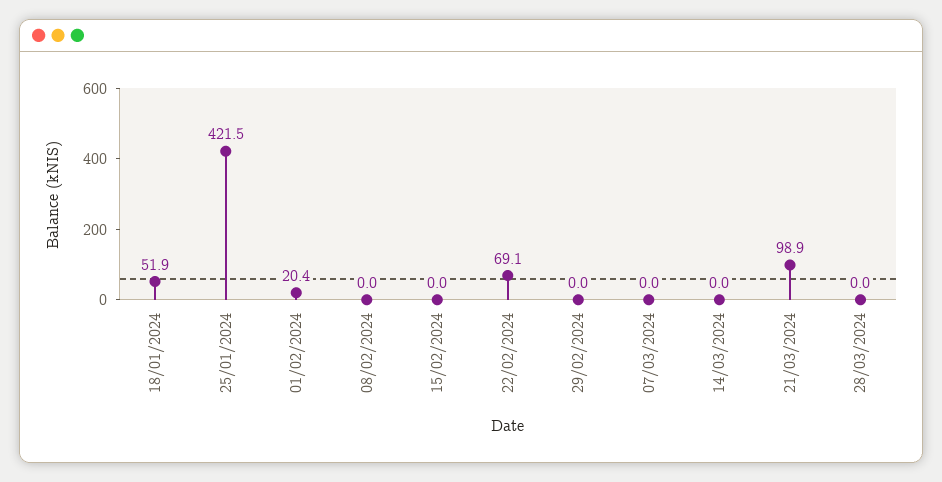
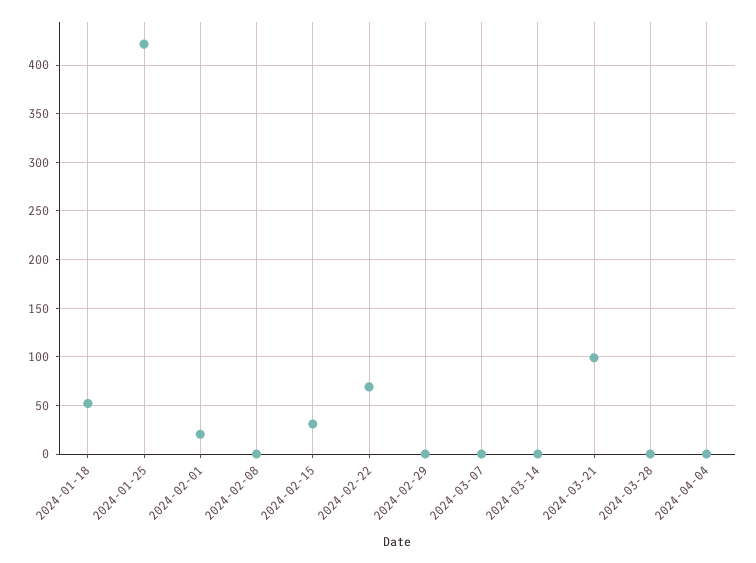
15/02/2024: 0 -> 30
2024-04-04: none -> 0

